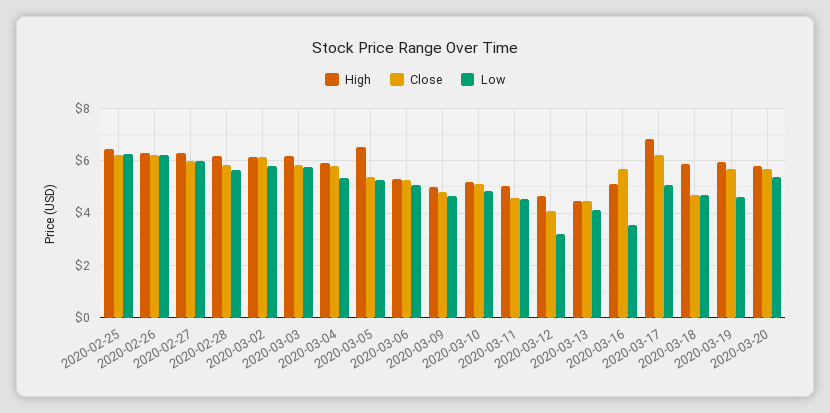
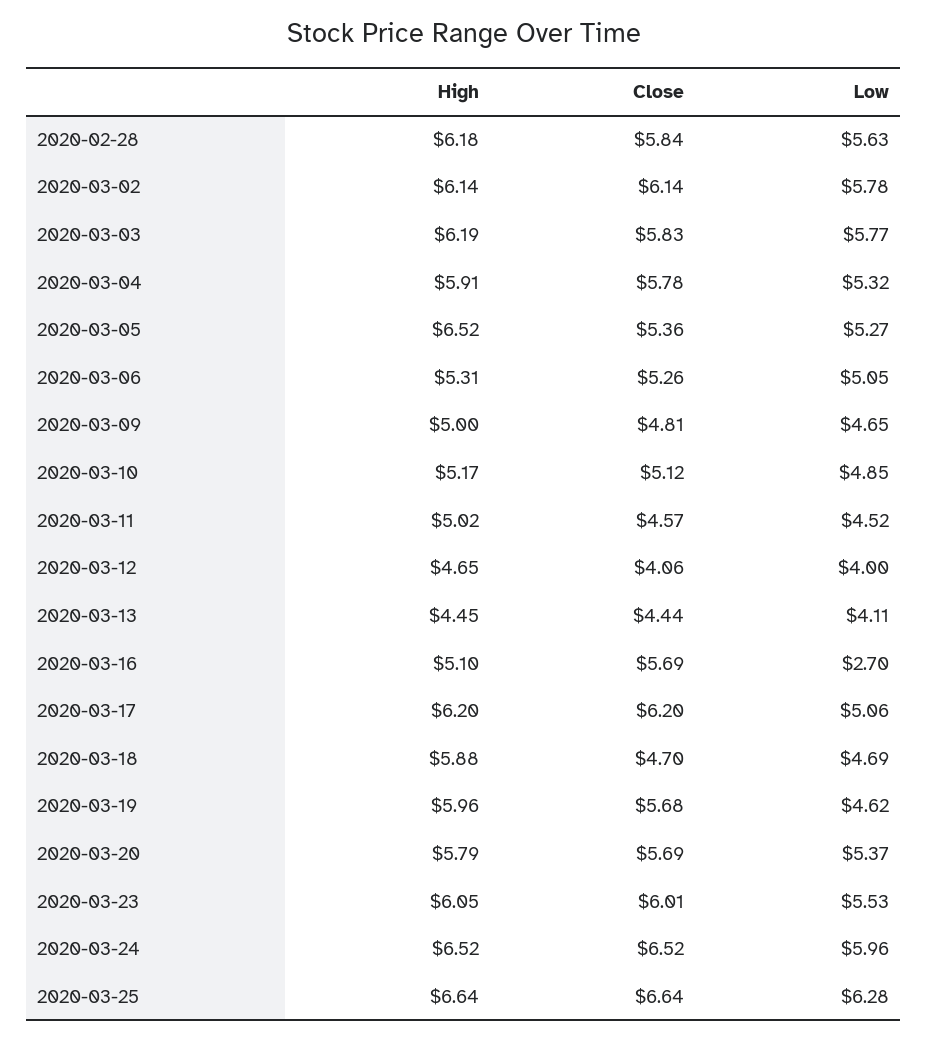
High, 2020-02-25: 6.5 -> none
Close, 2020-02-25: 6.25 -> none
Low, 2020-02-25: 6.25 -> none
High, 2020-02-26: 6.25 -> none
Close, 2020-02-26: 6.25 -> none
Low, 2020-02-26: 6.25 -> none
High, 2020-02-27: 6.25 -> none
Close, 2020-02-27: 6 -> none
Low, 2020-02-27: 6 -> none
Low, 2020-03-12: 3.25 -> 4
Low, 2020-03-16: 3.5 -> 2.7
High, 2020-03-17: 6.75 -> 6.2
High, 2020-03-23: none -> 6.05
Close, 2020-03-23: none -> 6.01
Low, 2020-03-23: none -> 5.53
High, 2020-03-24: none -> 6.52
Close, 2020-03-24: none -> 6.52
Low, 2020-03-24: none -> 5.96
High, 2020-03-25: none -> 6.64
Close, 2020-03-25: none -> 6.64
Low, 2020-03-25: none -> 6.28

